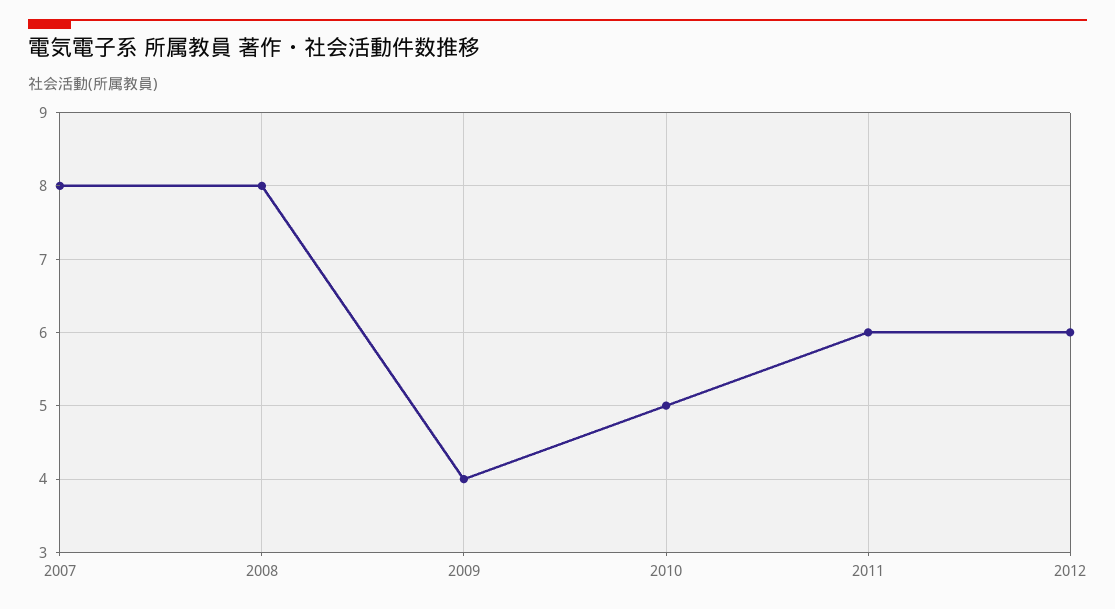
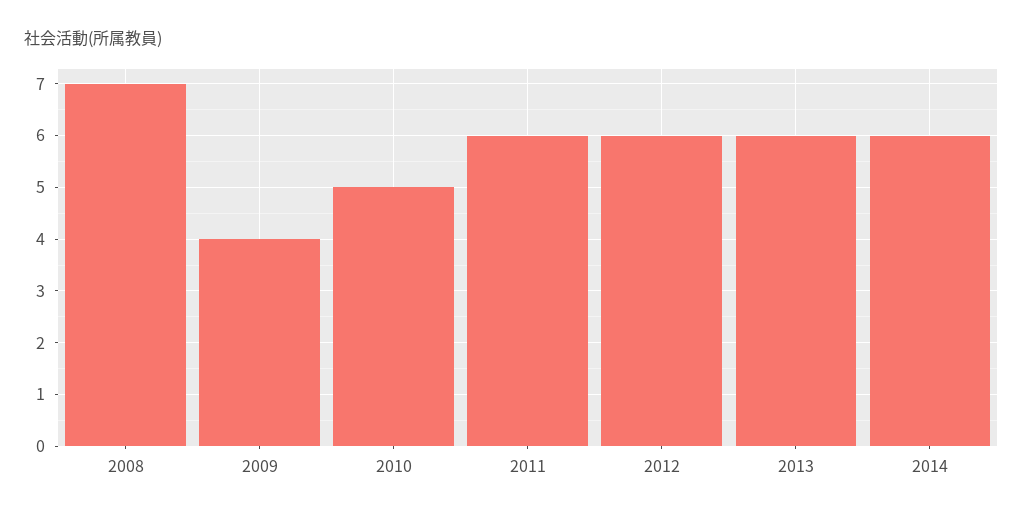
2007: 8 -> none
2008: 8 -> 7
2013: none -> 6
2014: none -> 6

